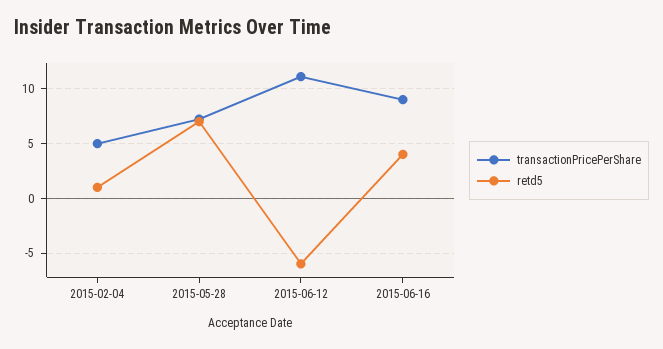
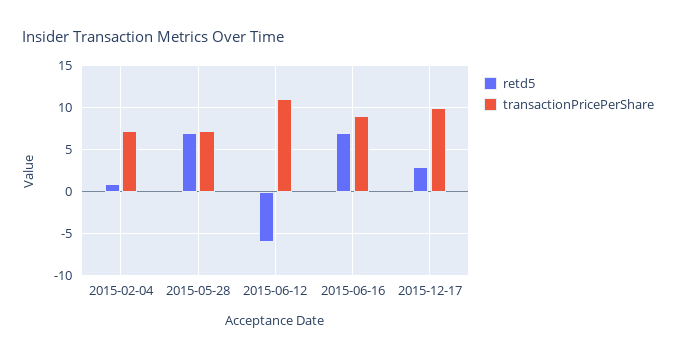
transactionPricePerShare, 2015-02-04: 5 -> 7
retd5, 2015-06-16: 4 -> 7
retd5, 2015-12-17: none -> 3
transactionPricePerShare, 2015-12-17: none -> 10

